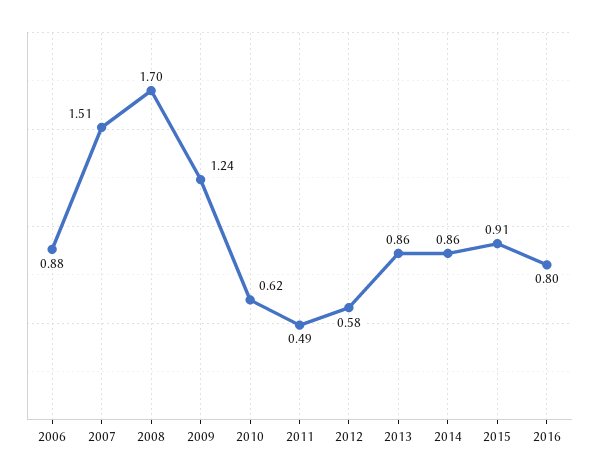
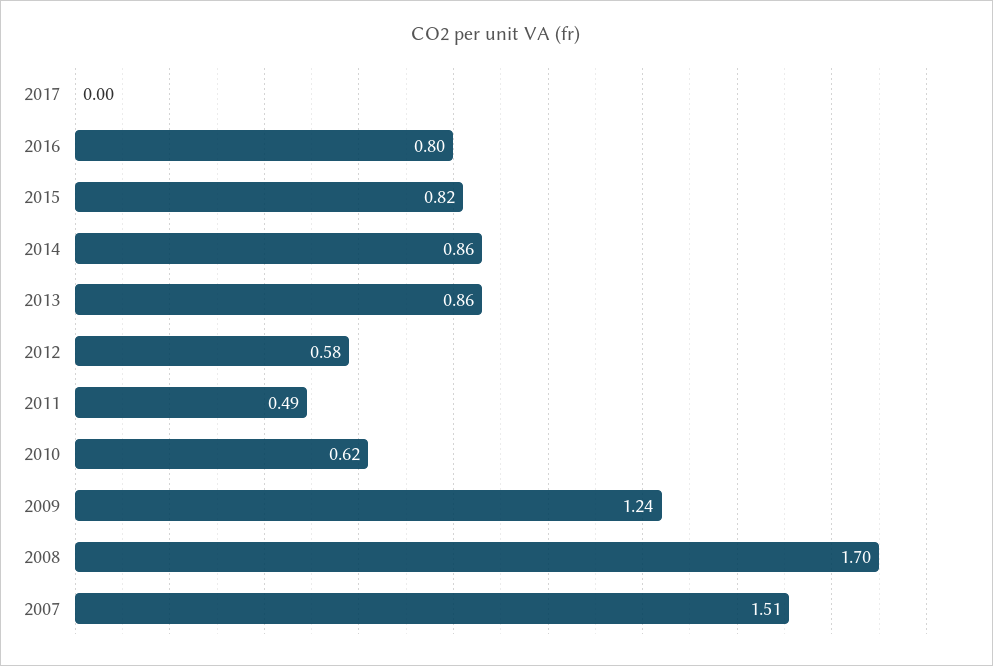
2006: 0.88 -> none
2015: 0.91 -> 0.82
2017: none -> 0

